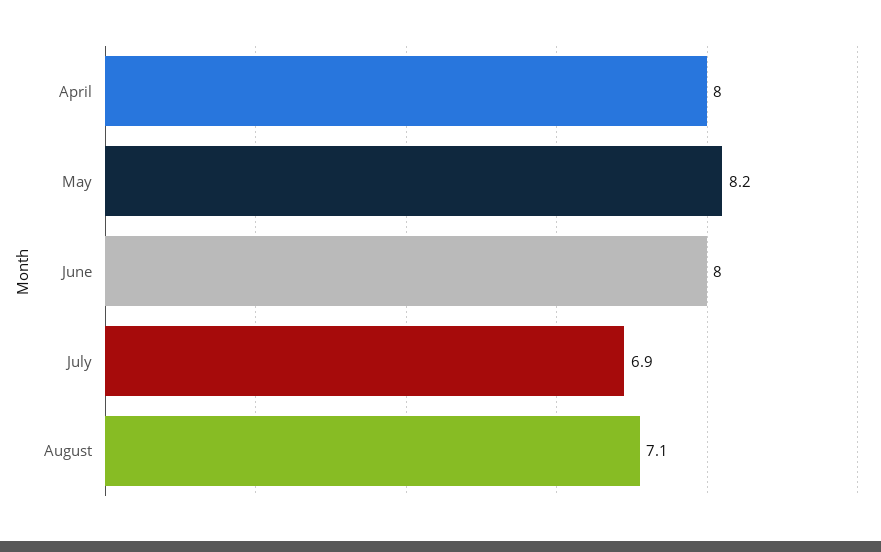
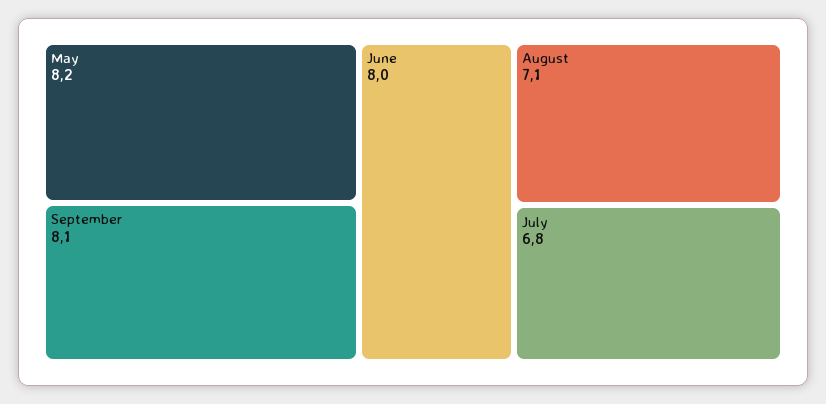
April: 8 -> none
July: 6.9 -> 6.8
September: none -> 8.1

